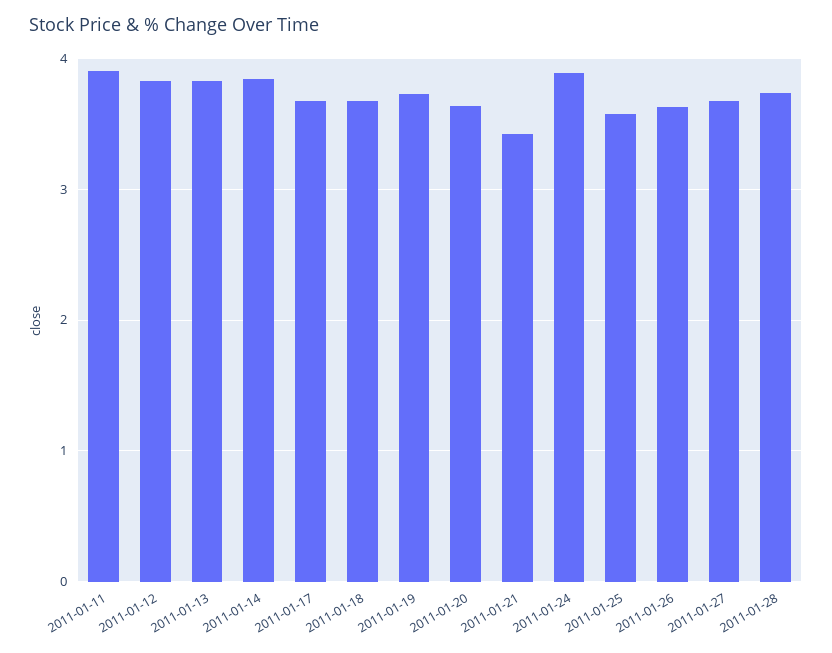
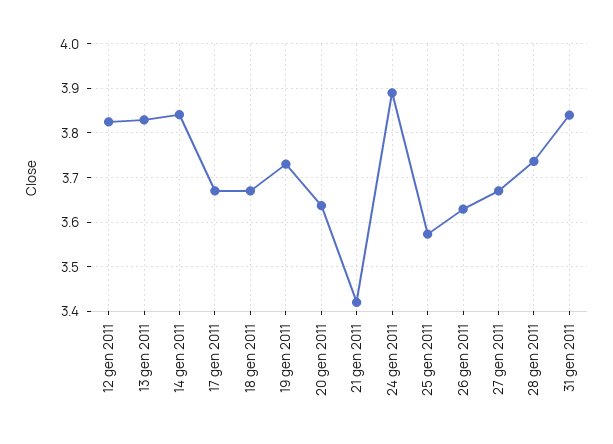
2011-01-11: 3.9 -> none
31 gen 2011: none -> 3.84

